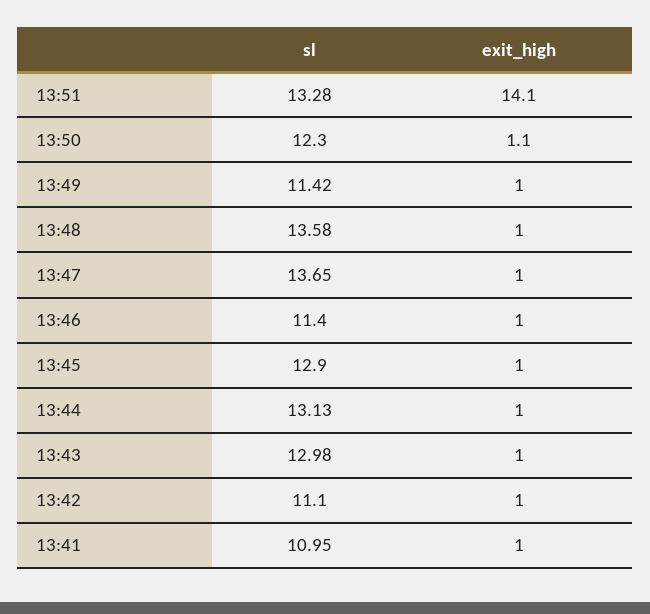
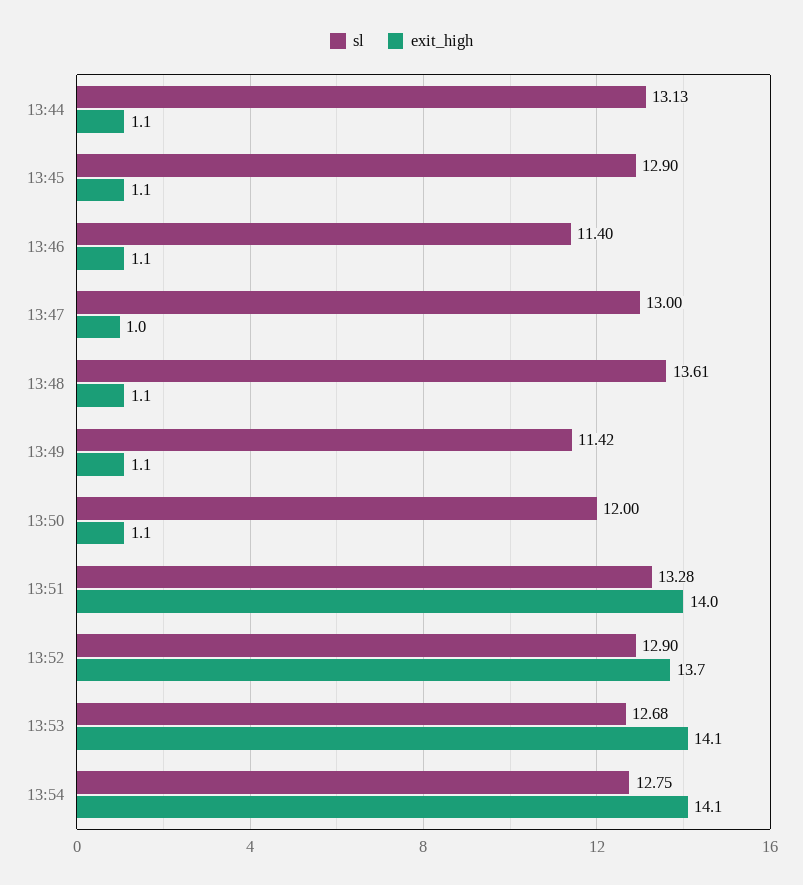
exit_high, 13:51: 14.1 -> 14
sl, 13:50: 12.3 -> 12
exit_high, 13:49: 1 -> 1.1
sl, 13:48: 13.58 -> 13.61
exit_high, 13:48: 1 -> 1.1
sl, 13:47: 13.65 -> 13
exit_high, 13:46: 1 -> 1.1
exit_high, 13:45: 1 -> 1.1
exit_high, 13:44: 1 -> 1.1
sl, 13:43: 12.98 -> none
exit_high, 13:43: 1 -> none
sl, 13:42: 11.1 -> none
exit_high, 13:42: 1 -> none
sl, 13:41: 10.95 -> none
exit_high, 13:41: 1 -> none
sl, 13:52: none -> 12.9
exit_high, 13:52: none -> 13.7
sl, 13:53: none -> 12.68
exit_high, 13:53: none -> 14.1
sl, 13:54: none -> 12.75
exit_high, 13:54: none -> 14.1

